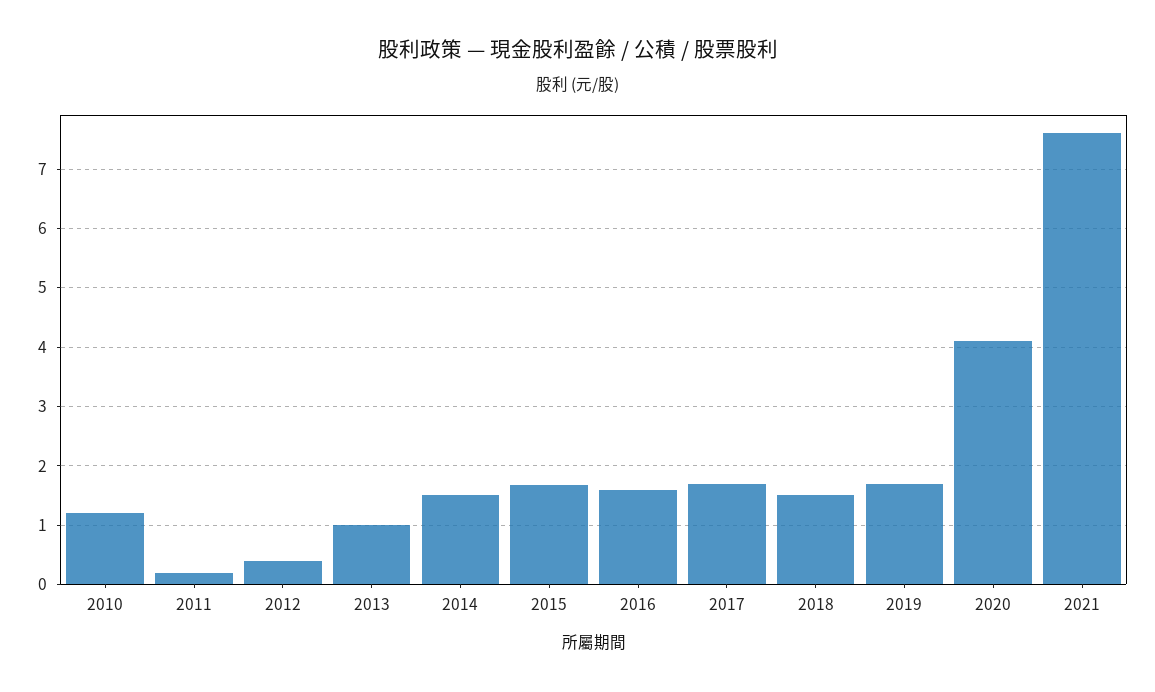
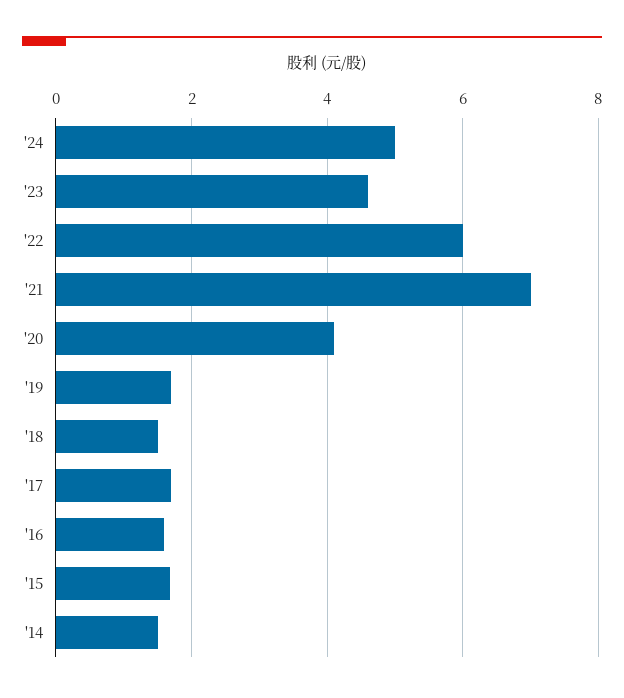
2010: 1.2 -> none
2011: 0.2 -> none
2012: 0.4 -> none
2013: 1 -> none
2021: 7.6 -> 7
'24: none -> 5
'23: none -> 4.6
'22: none -> 6

